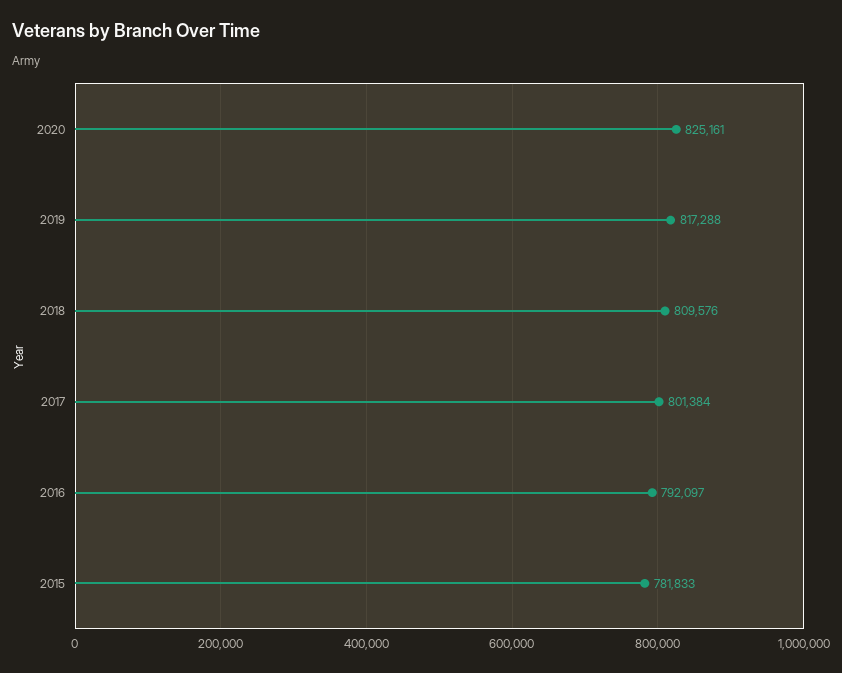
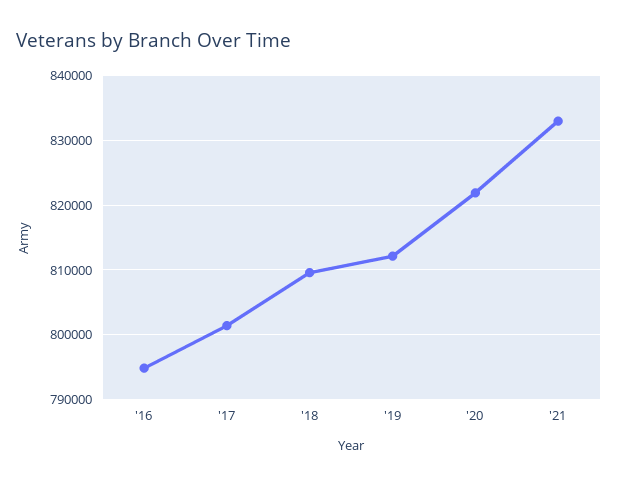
2020: 825161 -> 822000
2019: 817288 -> 812000
2016: 792097 -> 795000
2015: 781833 -> none
'21: none -> 833000

